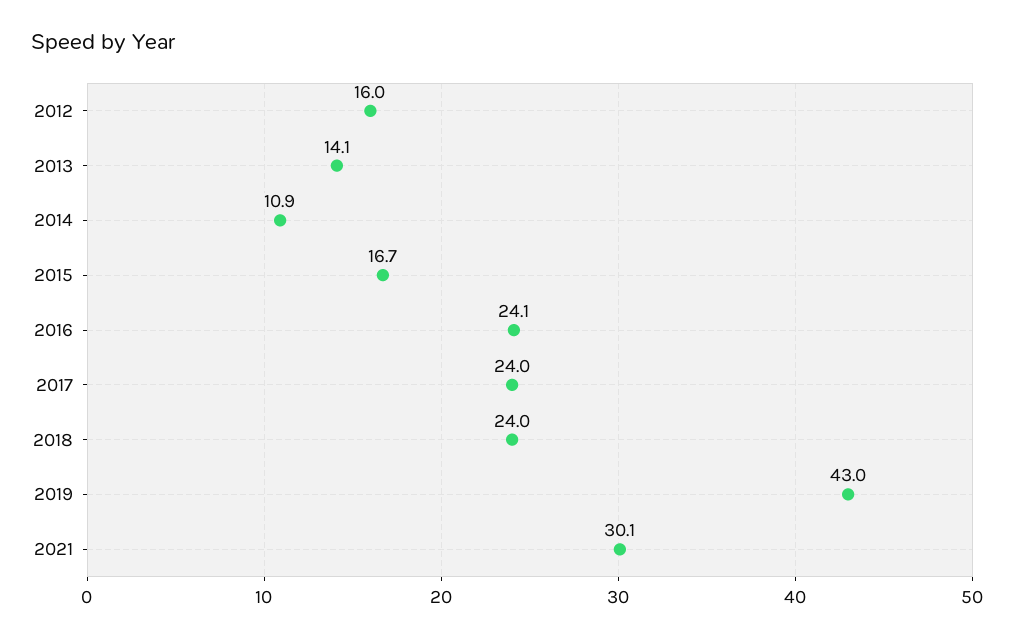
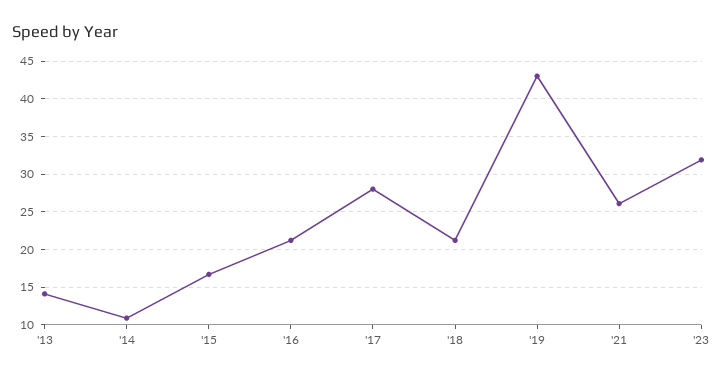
2012: 16 -> none
2016: 24.1 -> 21
2017: 24 -> 28
2018: 24 -> 21
2021: 30.1 -> 26
'23: none -> 32

